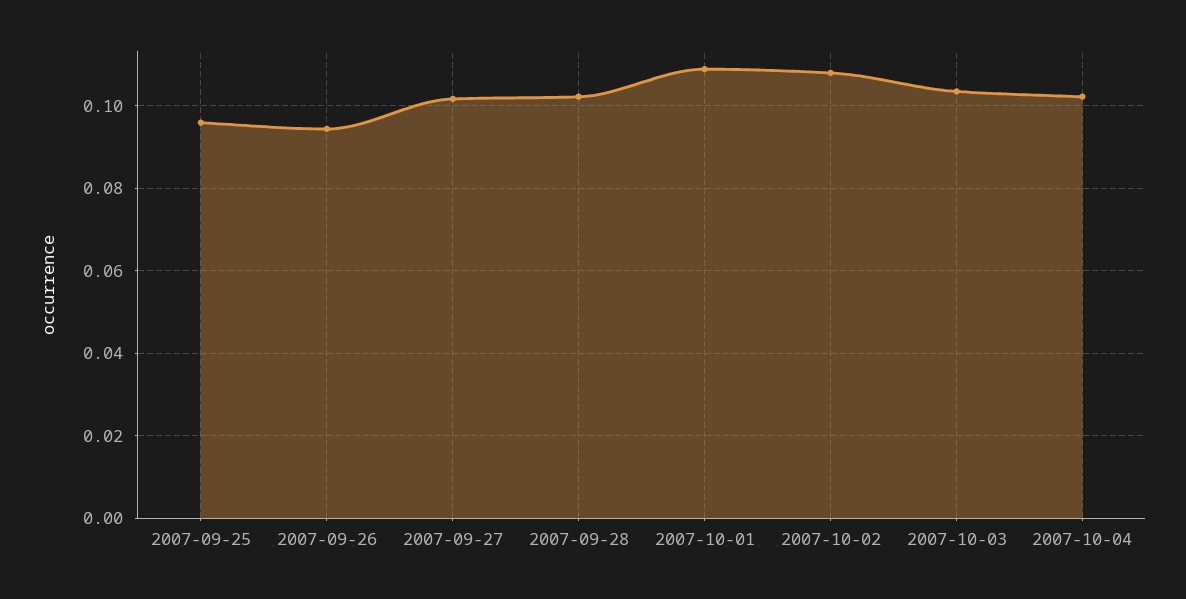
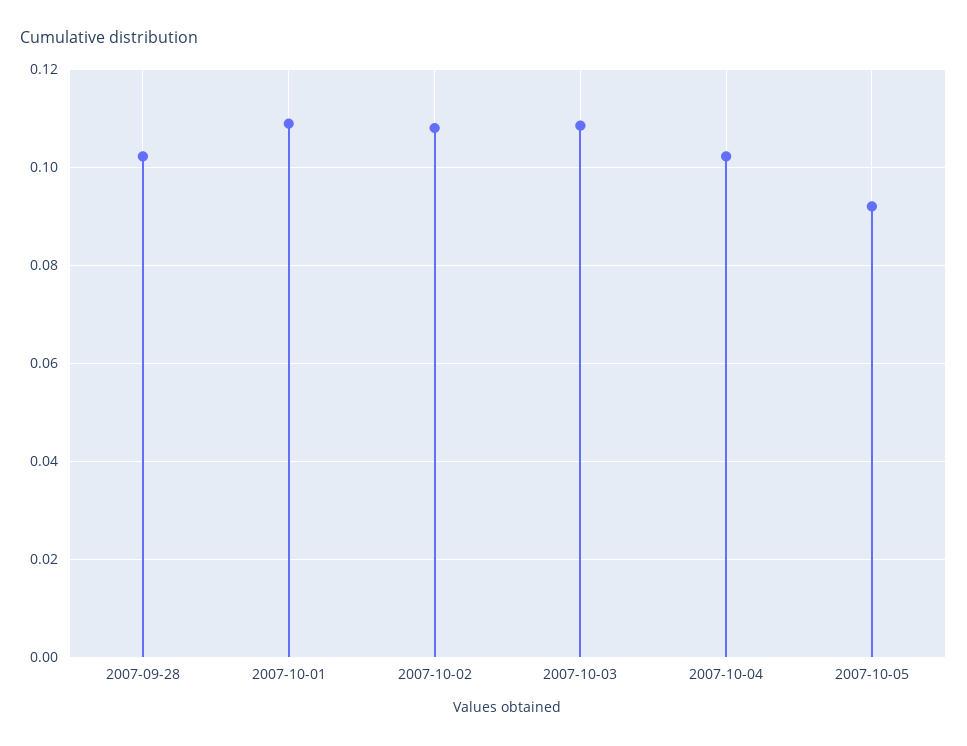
2007-09-25: 0.096 -> none
2007-09-26: 0.094 -> none
2007-09-27: 0.102 -> none
2007-10-03: 0.104 -> 0.108
2007-10-05: none -> 0.092

